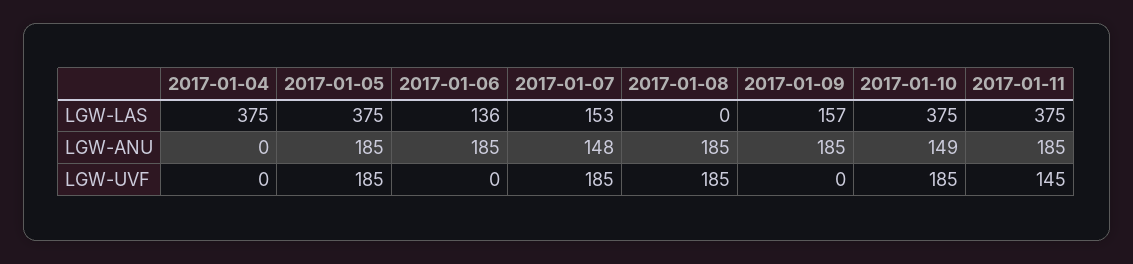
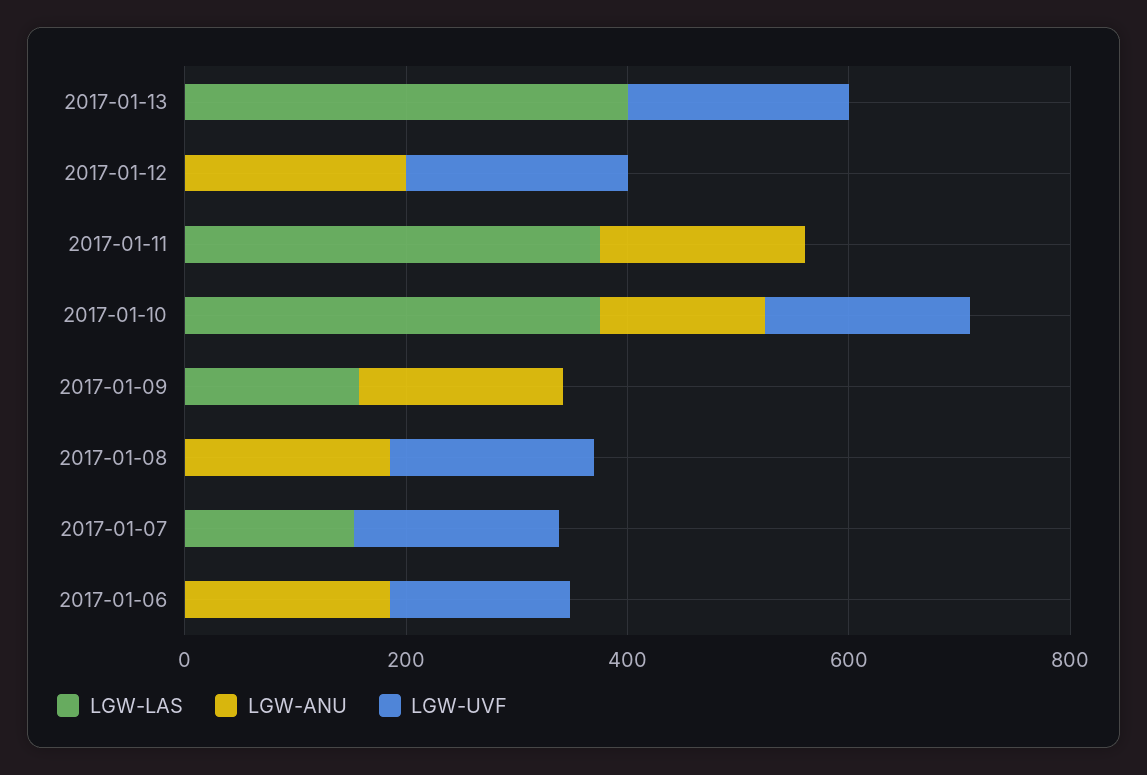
LGW-LAS, 2017-01-04: 375 -> none
LGW-LAS, 2017-01-05: 375 -> none
LGW-LAS, 2017-01-06: 136 -> 0
LGW-ANU, 2017-01-04: 0 -> none
LGW-ANU, 2017-01-05: 185 -> none
LGW-ANU, 2017-01-07: 148 -> 0
LGW-UVF, 2017-01-04: 0 -> none
LGW-UVF, 2017-01-05: 185 -> none
LGW-UVF, 2017-01-06: 0 -> 150
LGW-UVF, 2017-01-11: 145 -> 0
LGW-LAS, 2017-01-13: none -> 400
LGW-ANU, 2017-01-13: none -> 0
LGW-UVF, 2017-01-13: none -> 200
LGW-LAS, 2017-01-12: none -> 0
LGW-ANU, 2017-01-12: none -> 200
LGW-UVF, 2017-01-12: none -> 200

